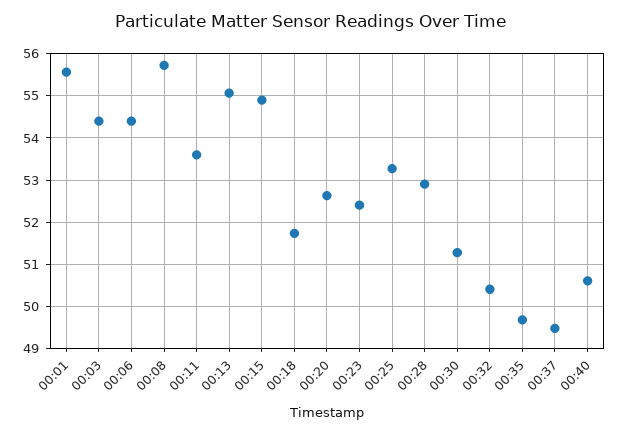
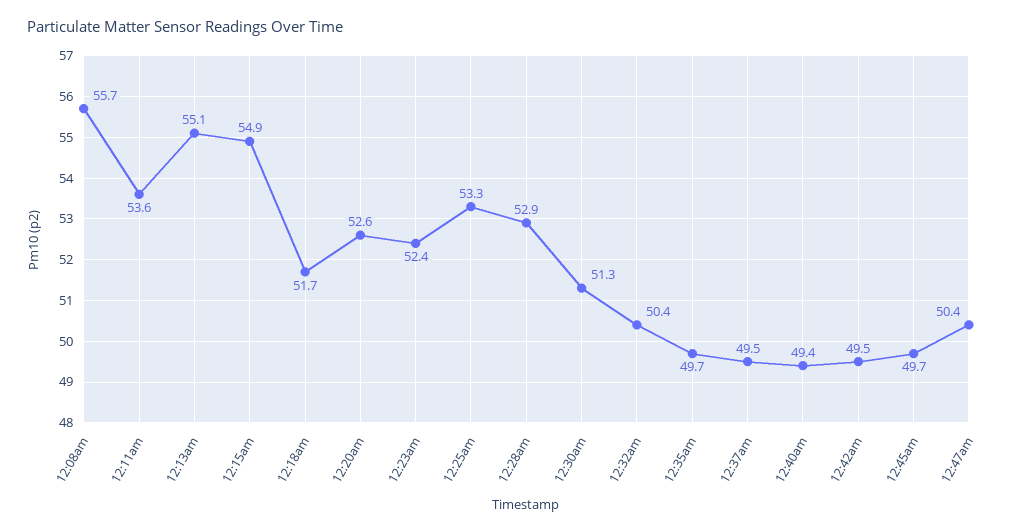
00:01: 55.6 -> none
00:03: 54.4 -> none
00:06: 54.4 -> none
00:40: 50.6 -> 49.4
12:42am: none -> 49.5
12:45am: none -> 49.7
12:47am: none -> 50.4

